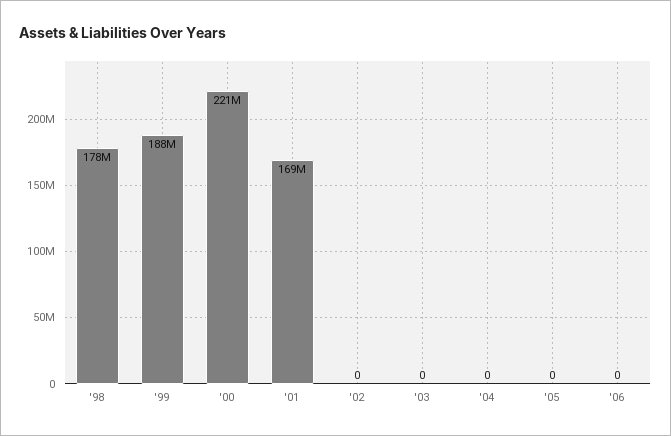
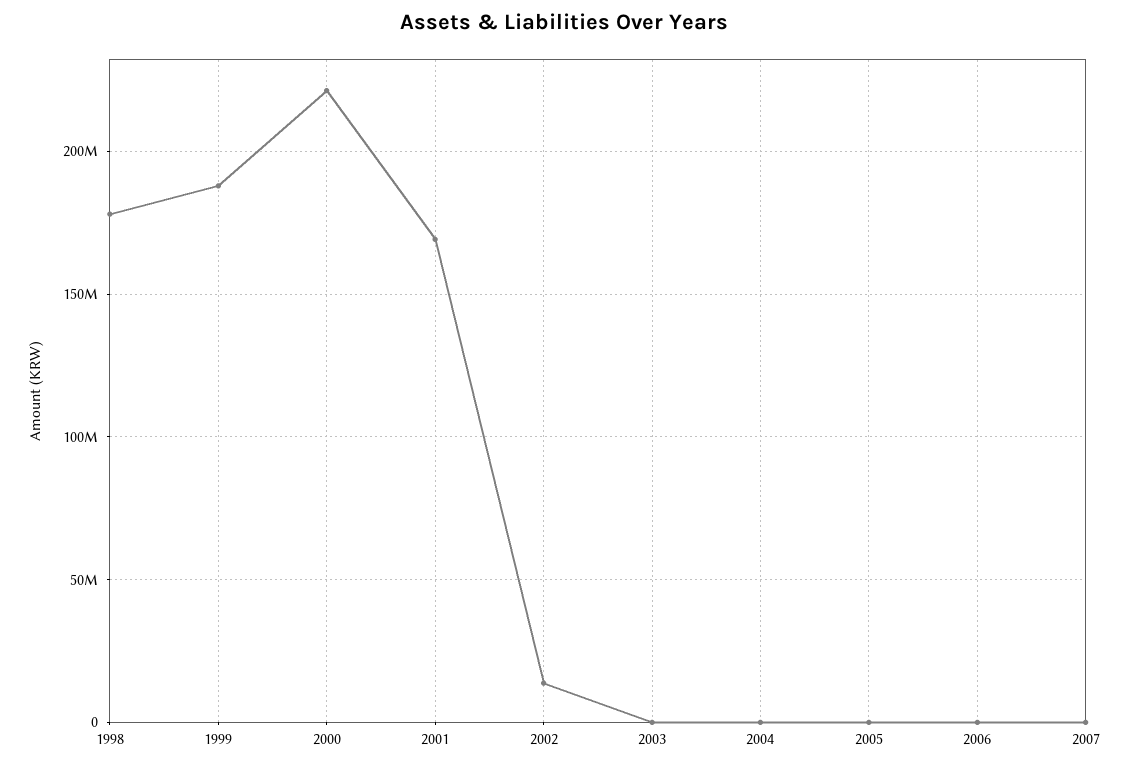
'02: 0 -> 15000000
2007: none -> 0

